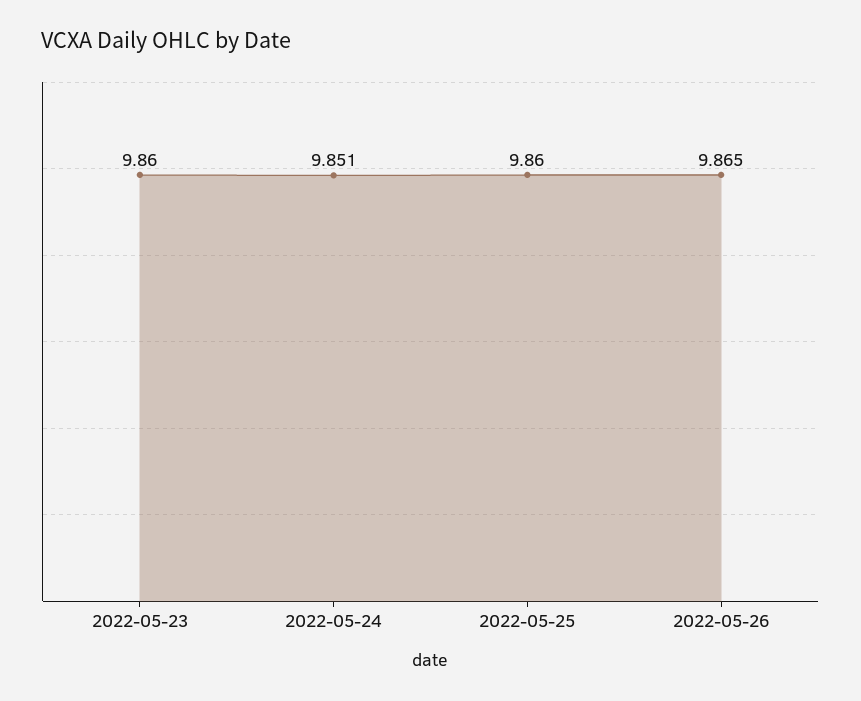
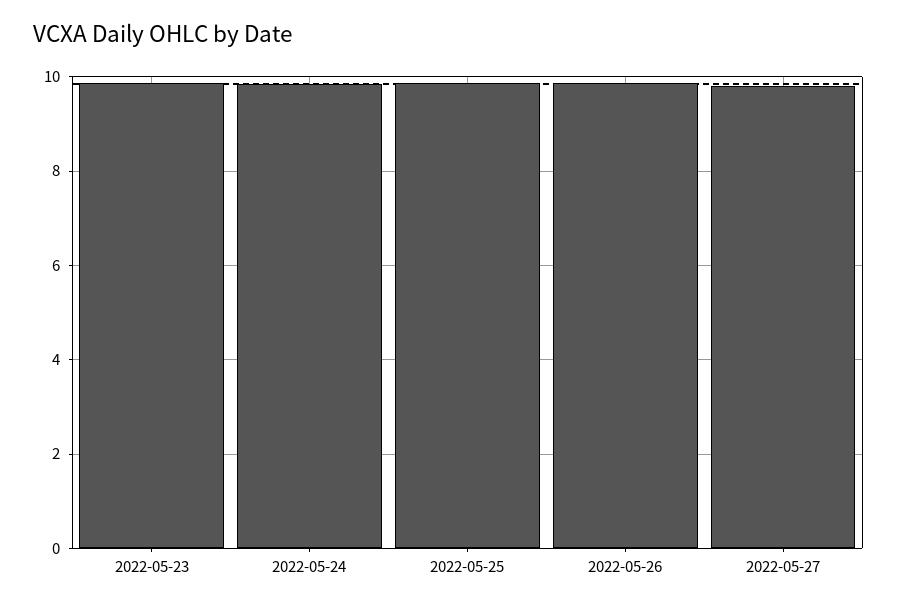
2022-05-27: none -> 9.8

